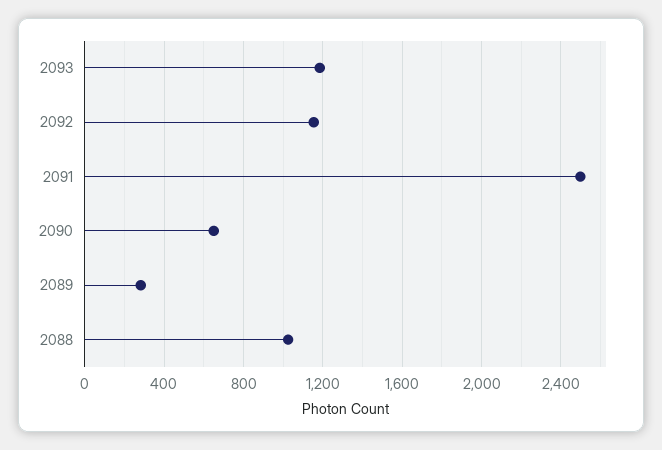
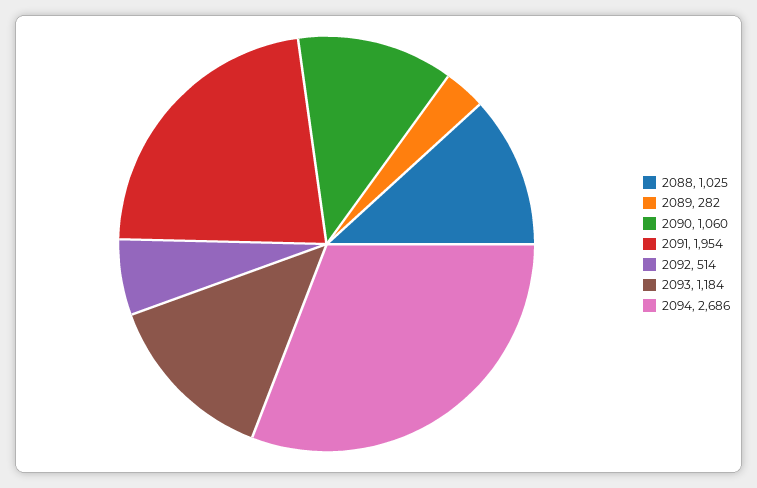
2092: 1150 -> 514
2091: 2500 -> 1954
2090: 650 -> 1060
2094: none -> 2686

